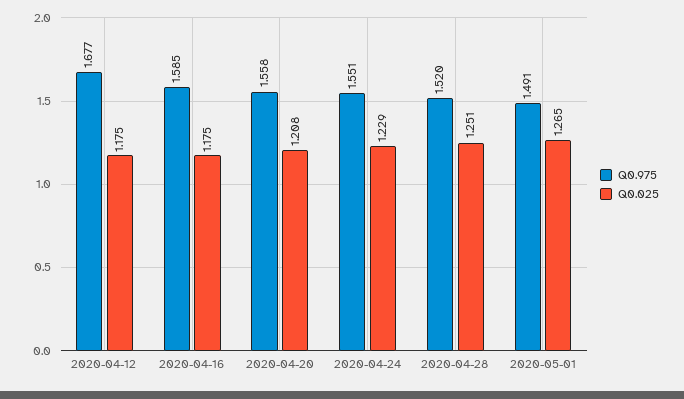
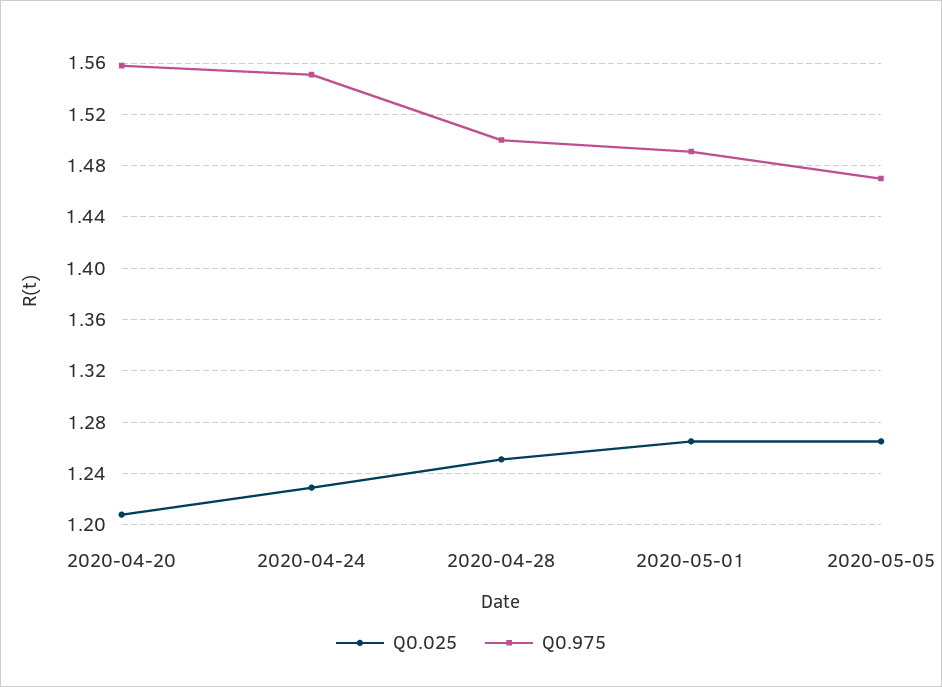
Q0.975, 2020-04-12: 1.677 -> none
Q0.025, 2020-04-12: 1.175 -> none
Q0.975, 2020-04-16: 1.585 -> none
Q0.025, 2020-04-16: 1.175 -> none
Q0.975, 2020-04-28: 1.52 -> 1.5
Q0.025, 2020-05-05: none -> 1.265
Q0.975, 2020-05-05: none -> 1.47

